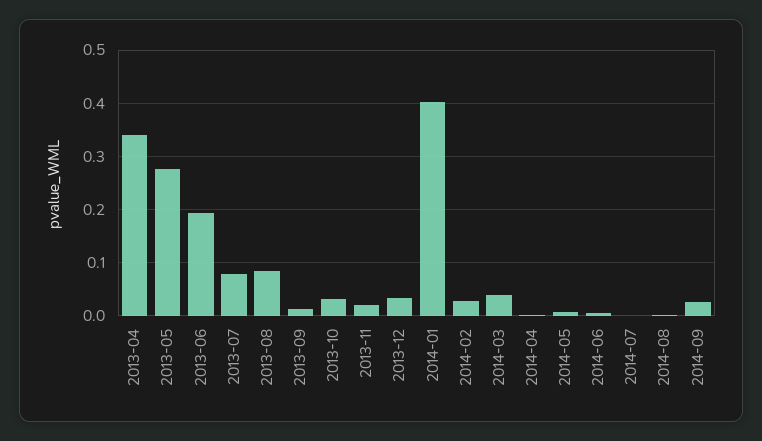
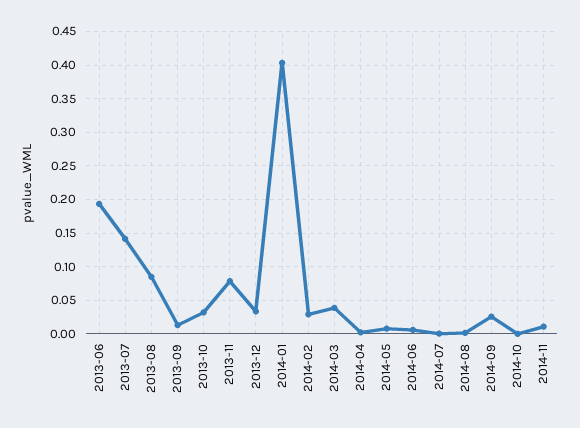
2013-04: 0.34 -> none
2013-05: 0.28 -> none
2013-07: 0.08 -> 0.14
2013-11: 0.02 -> 0.08
2014-10: none -> 0
2014-11: none -> 0.01

